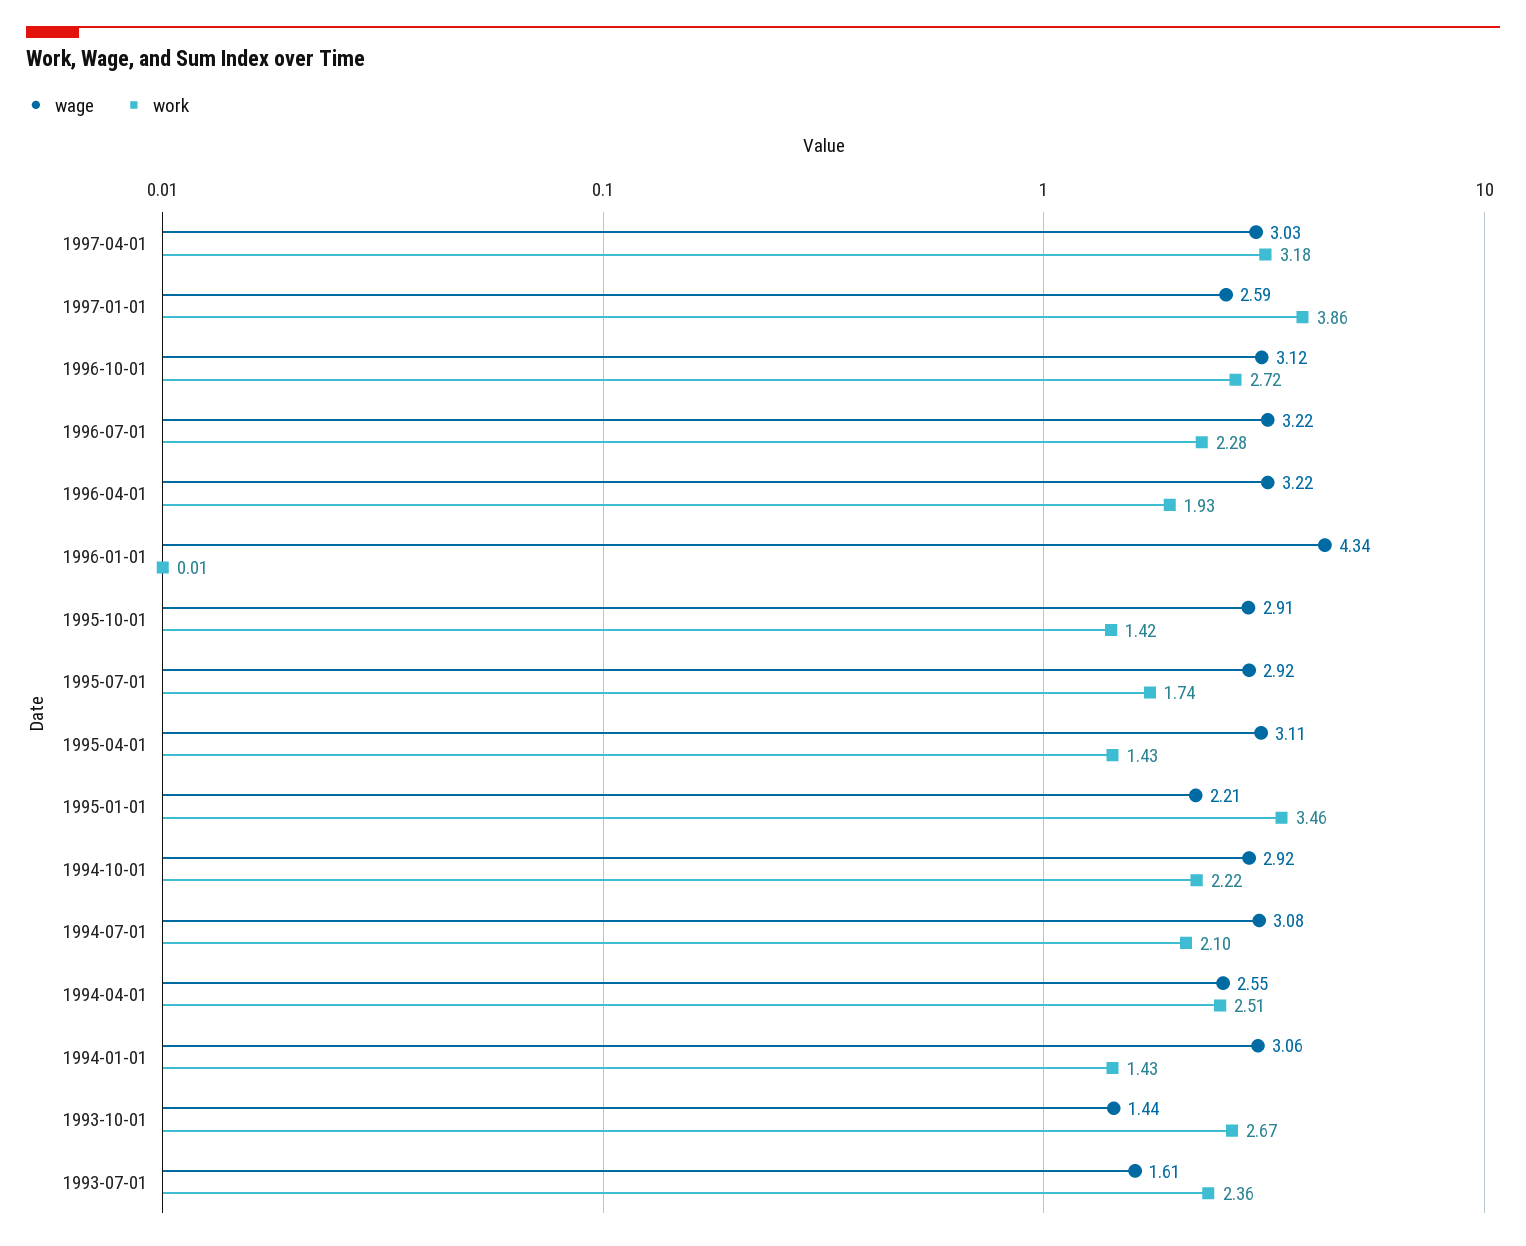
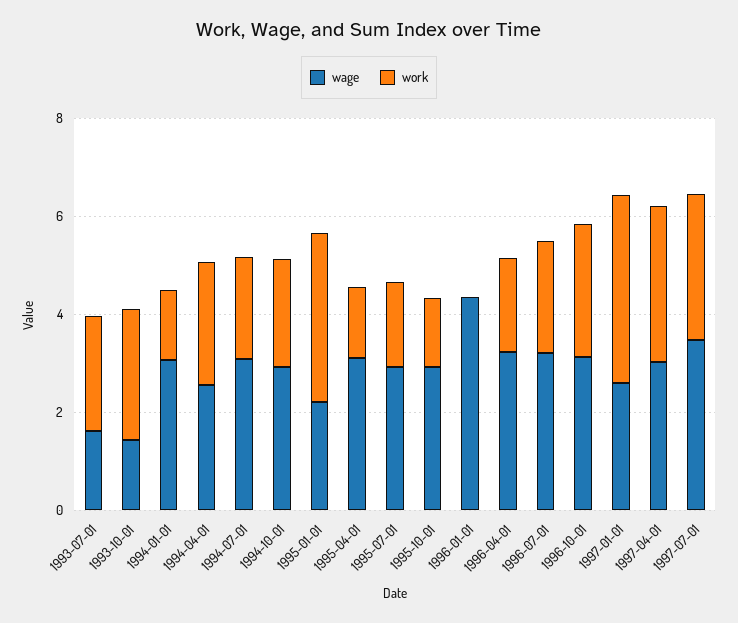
wage, 1997-07-01: none -> 3.5
work, 1997-07-01: none -> 3

